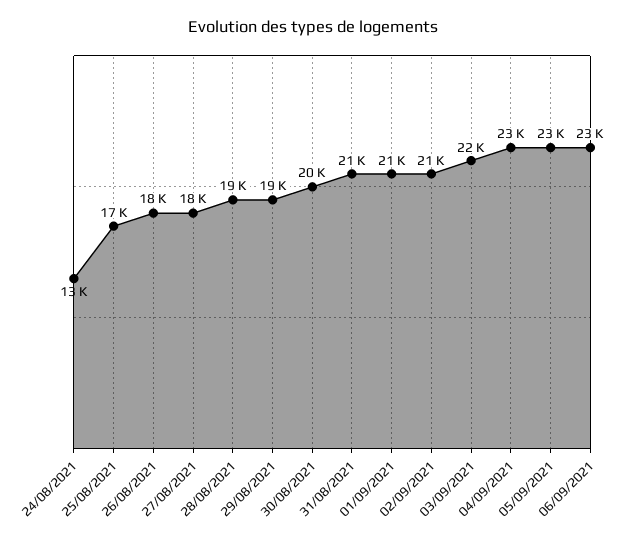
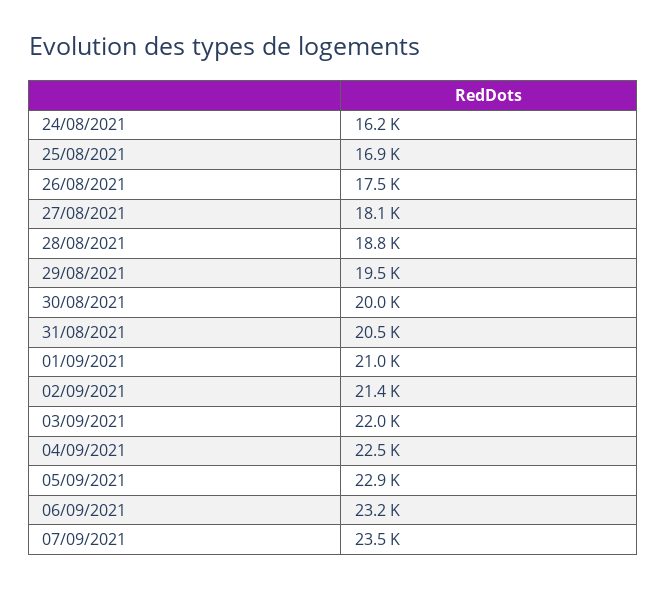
24/08/2021: 13000 -> 16200
07/09/2021: none -> 23500

